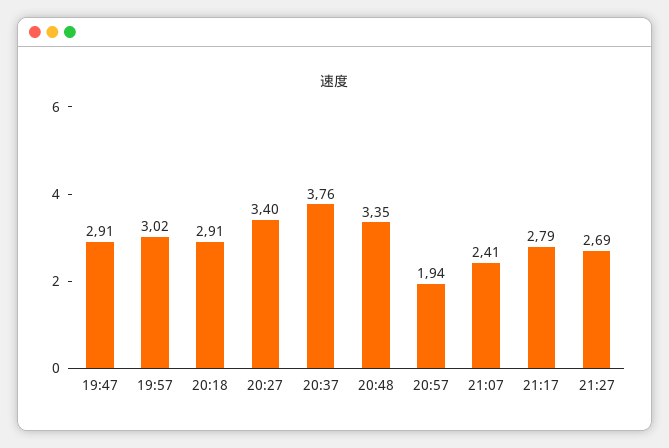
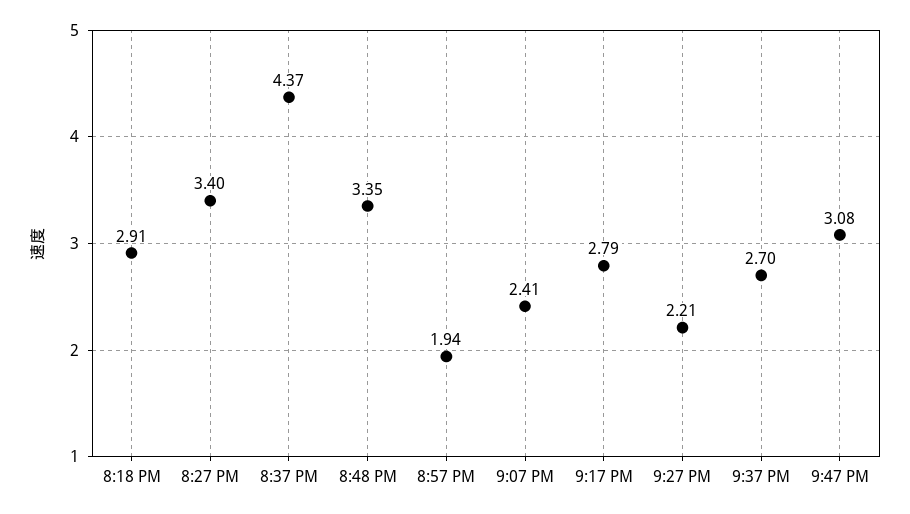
19:47: 2.91 -> none
19:57: 3.02 -> none
20:37: 3.76 -> 4.37
21:27: 2.69 -> 2.21
9:37 PM: none -> 2.7
9:47 PM: none -> 3.08

